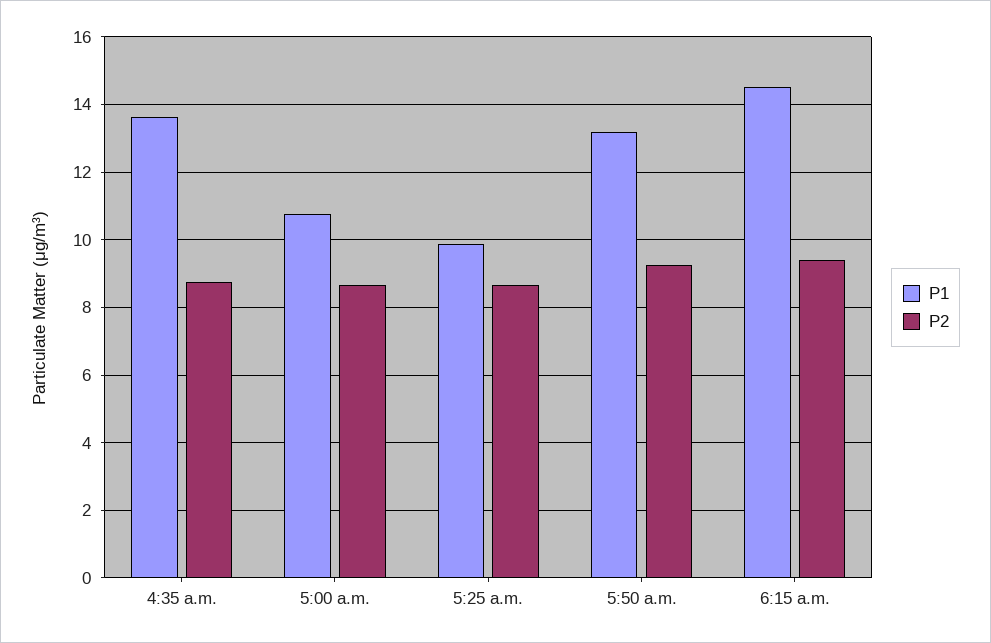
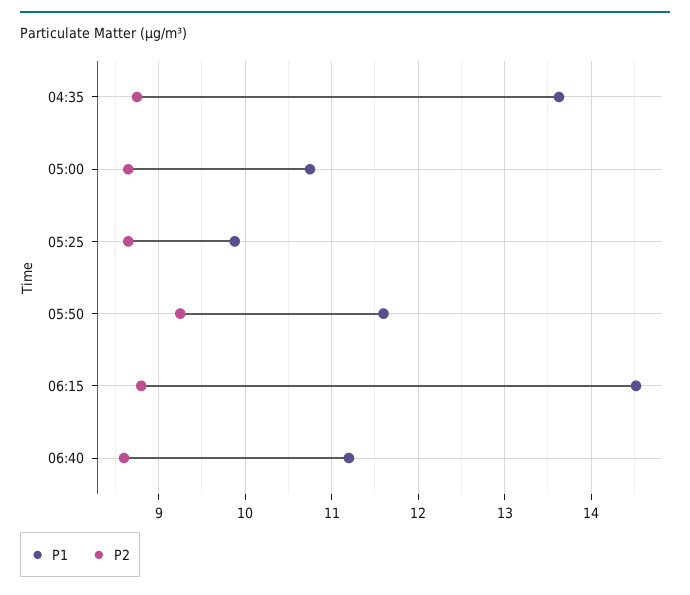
P1, 5:50 a.m.: 13.2 -> 11.6
P2, 6:15 a.m.: 9.4 -> 8.8
P1, 06:40: none -> 11.2
P2, 06:40: none -> 8.6

